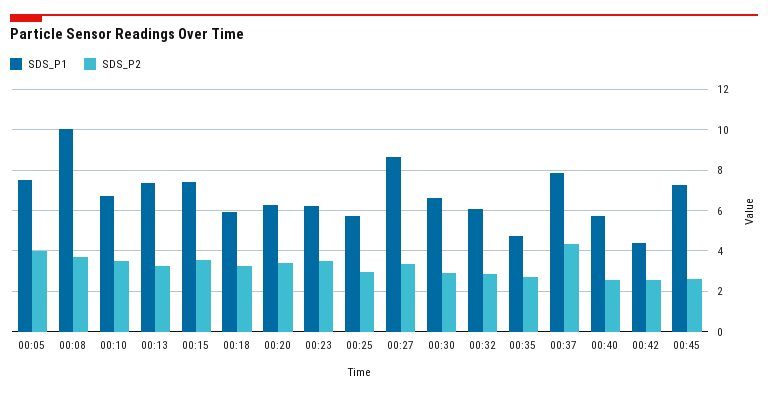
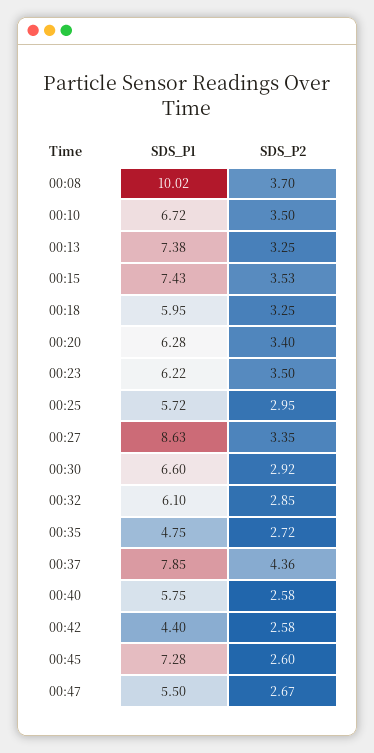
SDS_P1, 00:05: 7.5 -> none
SDS_P2, 00:05: 4 -> none
SDS_P1, 00:47: none -> 5.5
SDS_P2, 00:47: none -> 2.67

